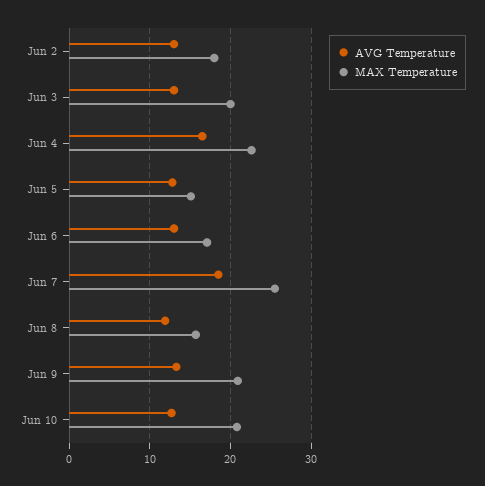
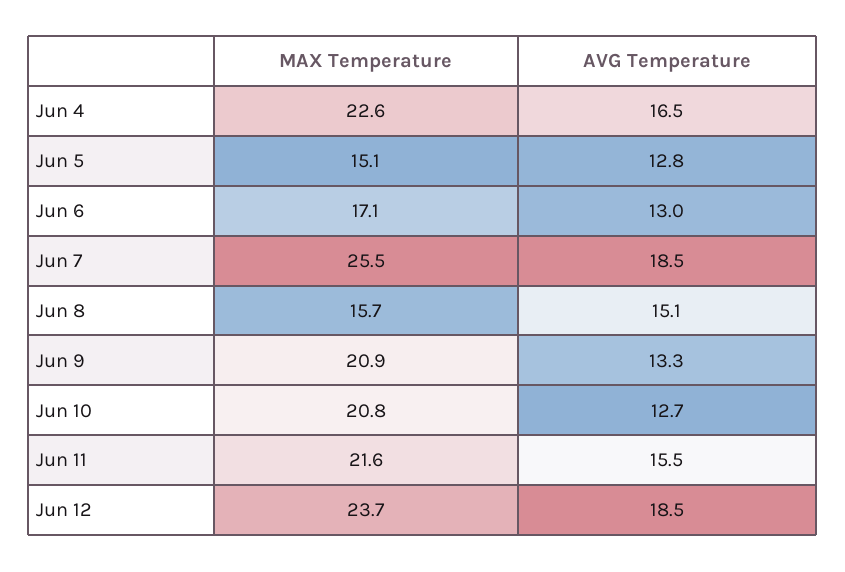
AVG Temperature, Jun 2: 13 -> none
MAX Temperature, Jun 2: 18 -> none
AVG Temperature, Jun 3: 13 -> none
MAX Temperature, Jun 3: 20 -> none
AVG Temperature, Jun 8: 12 -> 15.1
MAX Temperature, Jun 11: none -> 21.6
AVG Temperature, Jun 11: none -> 15.5
MAX Temperature, Jun 12: none -> 23.7
AVG Temperature, Jun 12: none -> 18.5

